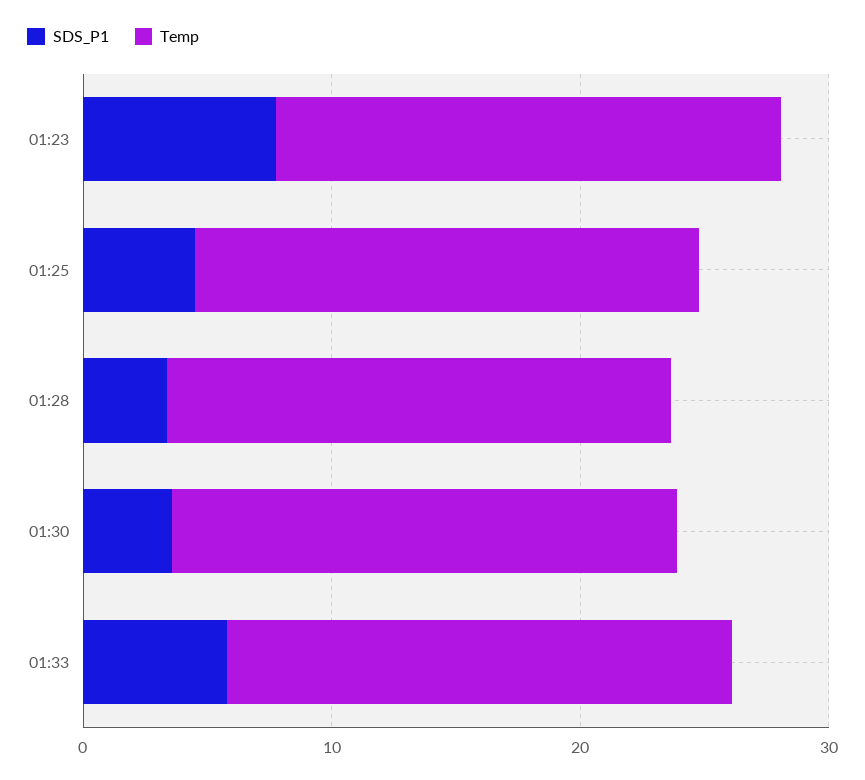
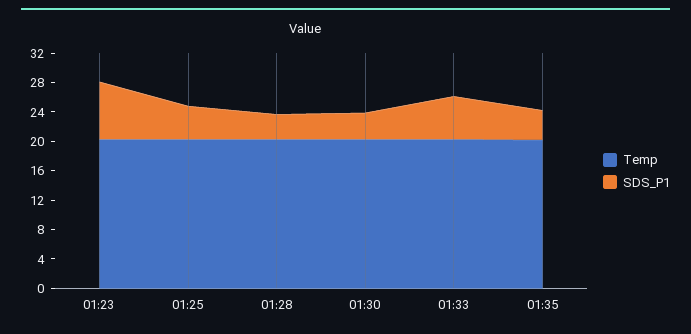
Temp, 01:35: none -> 20
SDS_P1, 01:35: none -> 4

